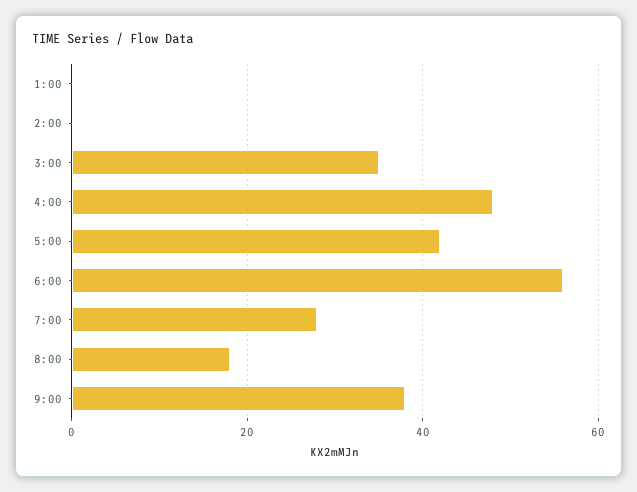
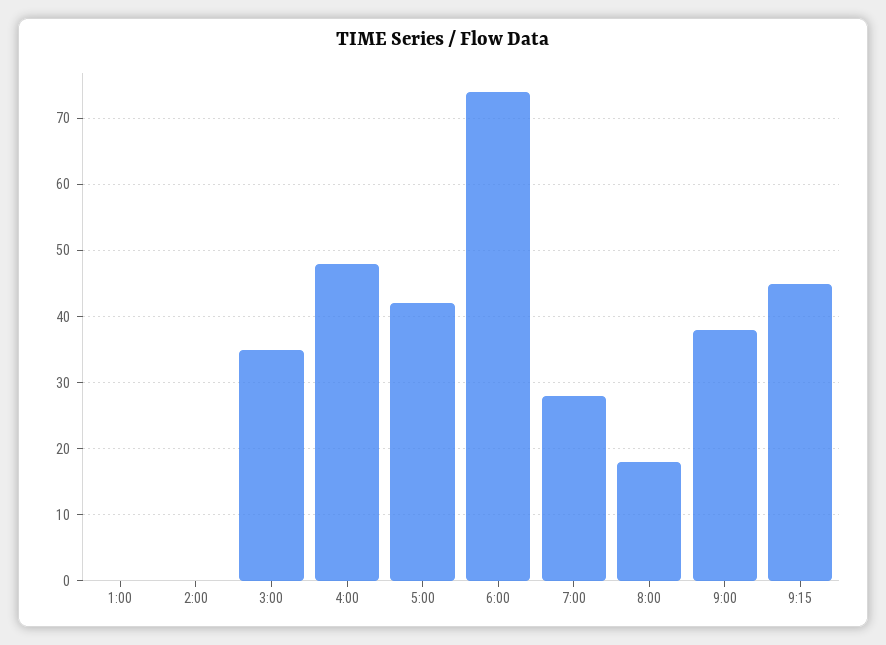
6:00: 55 -> 74
9:15: none -> 45

